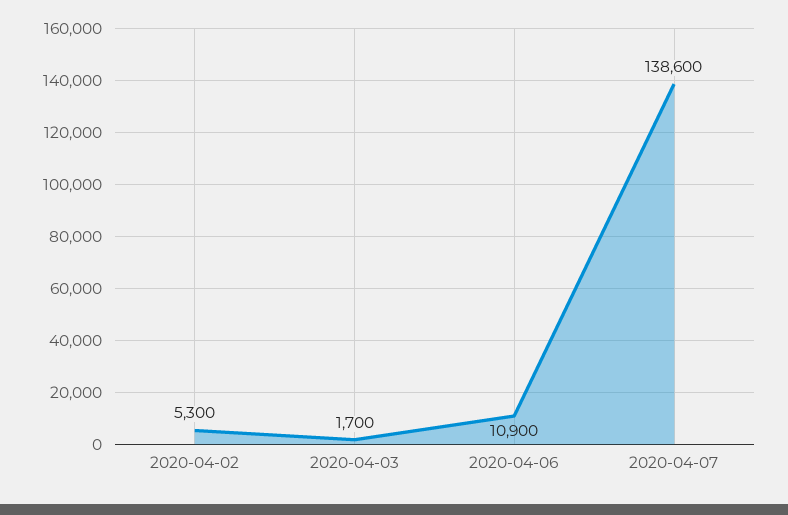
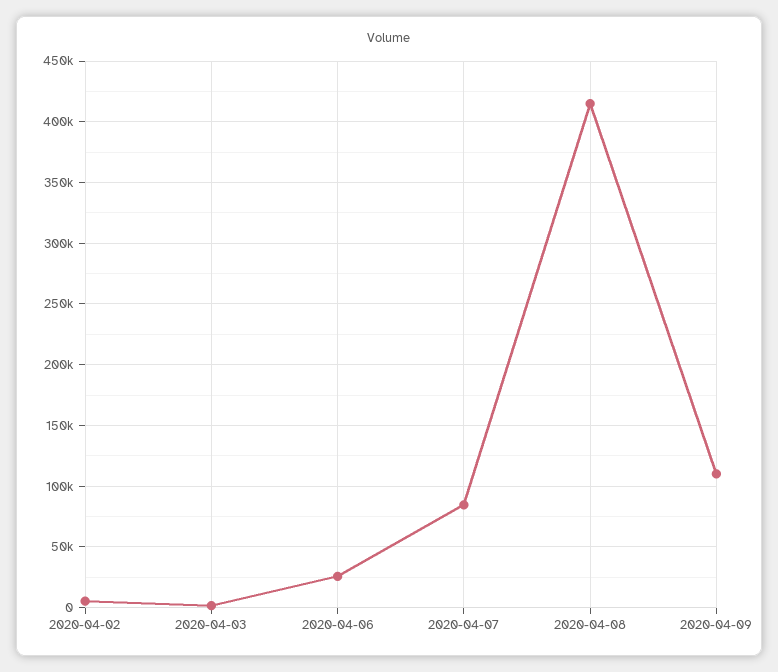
2020-04-06: 10900 -> 25000
2020-04-07: 138600 -> 85000
2020-04-08: none -> 415000
2020-04-09: none -> 110000

